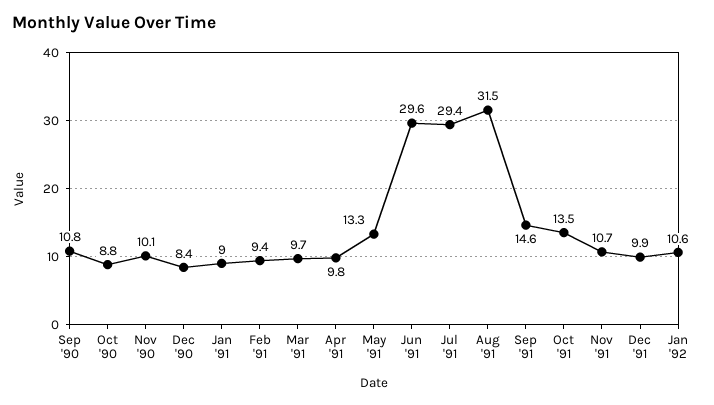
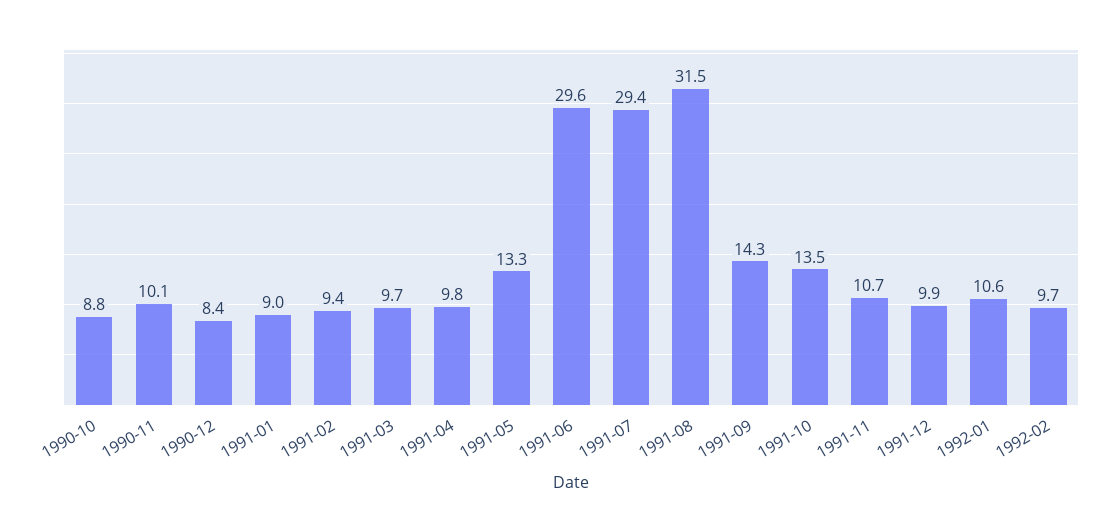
Sep '90: 10.8 -> none
Sep '91: 14.6 -> 14.3
1992-02: none -> 9.7

